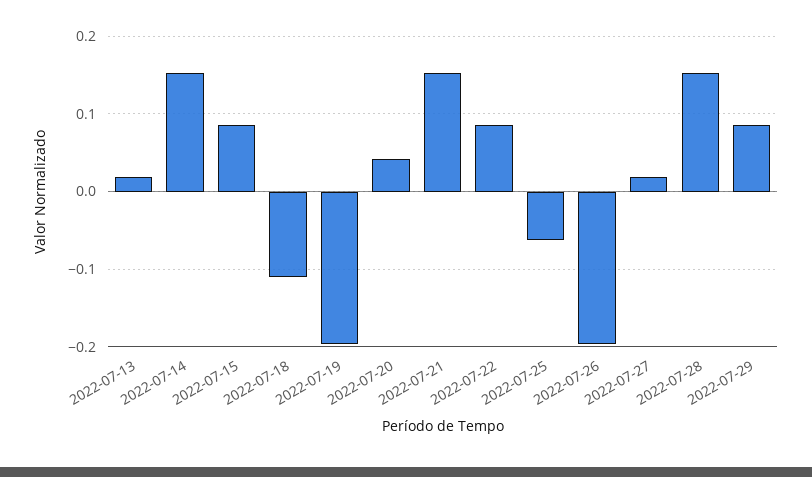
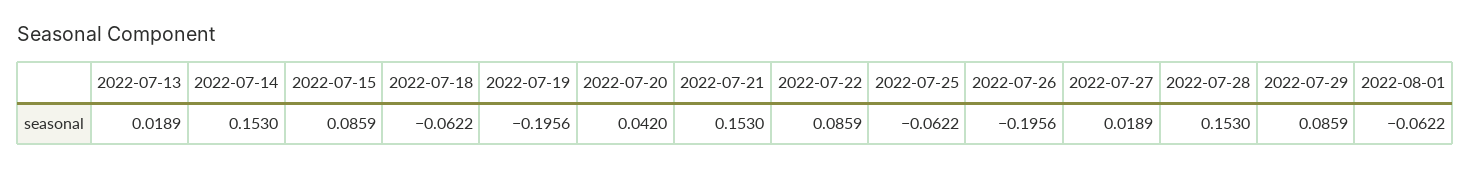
2022-07-18: -0.11 -> -0.0622
2022-08-01: none -> -0.0622

